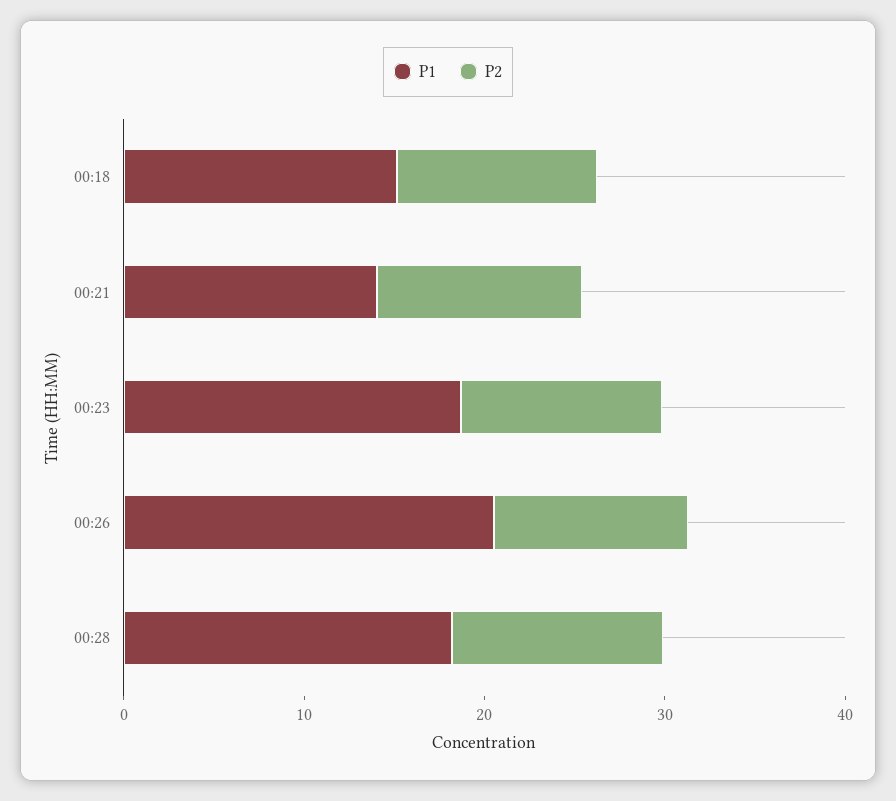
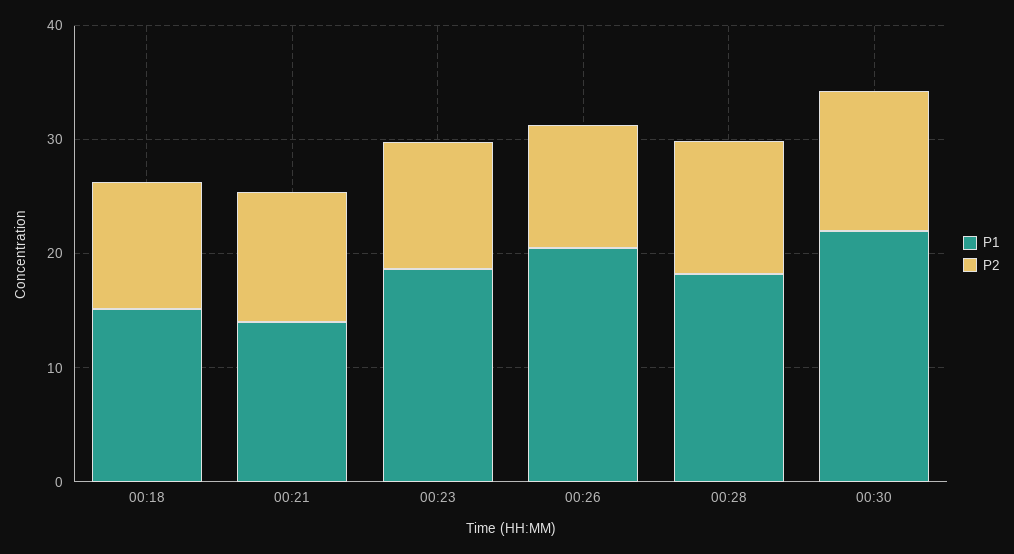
P1, 00:30: none -> 22
P2, 00:30: none -> 12

